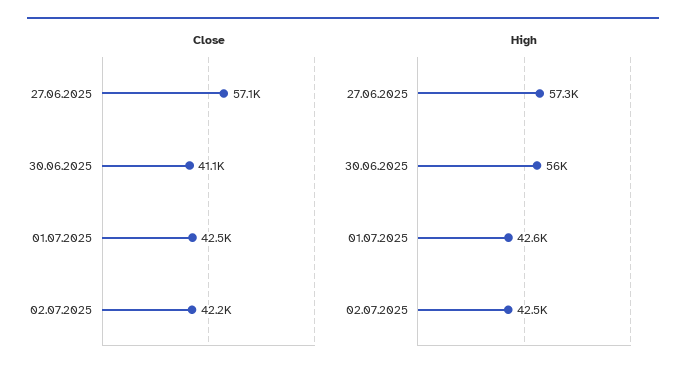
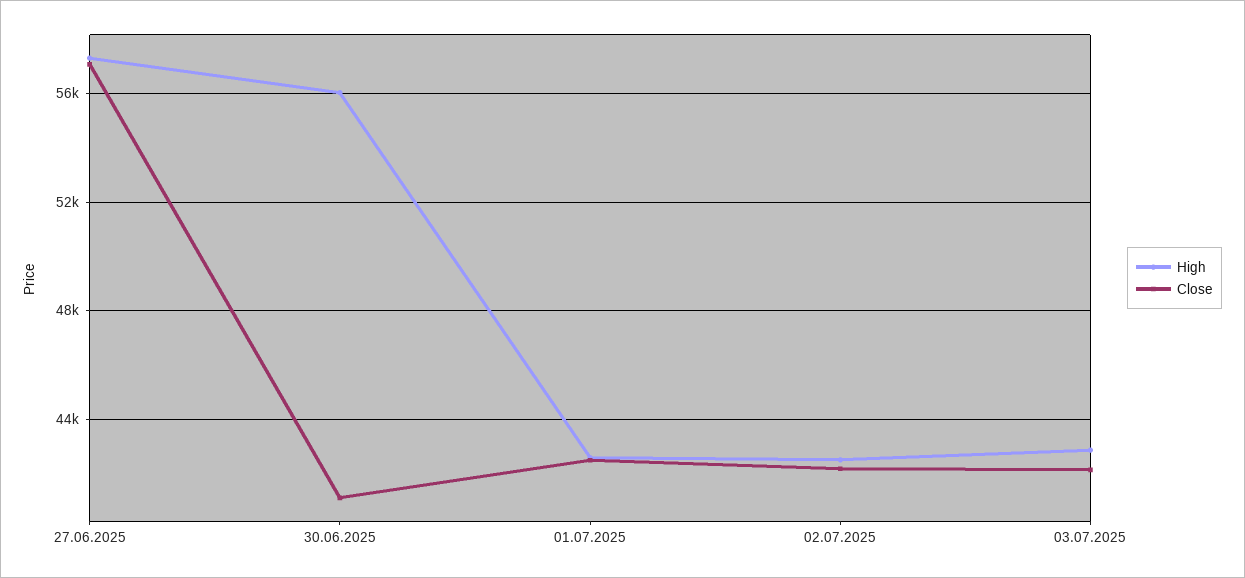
High, 03.07.2025: none -> 43000
Close, 03.07.2025: none -> 42000

